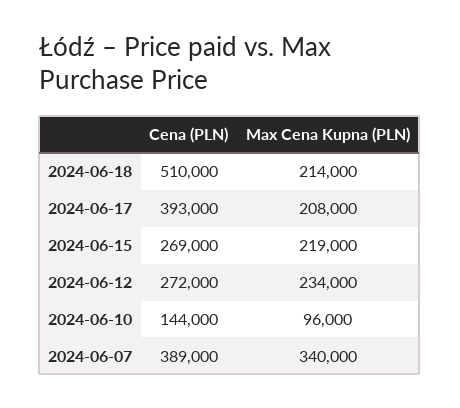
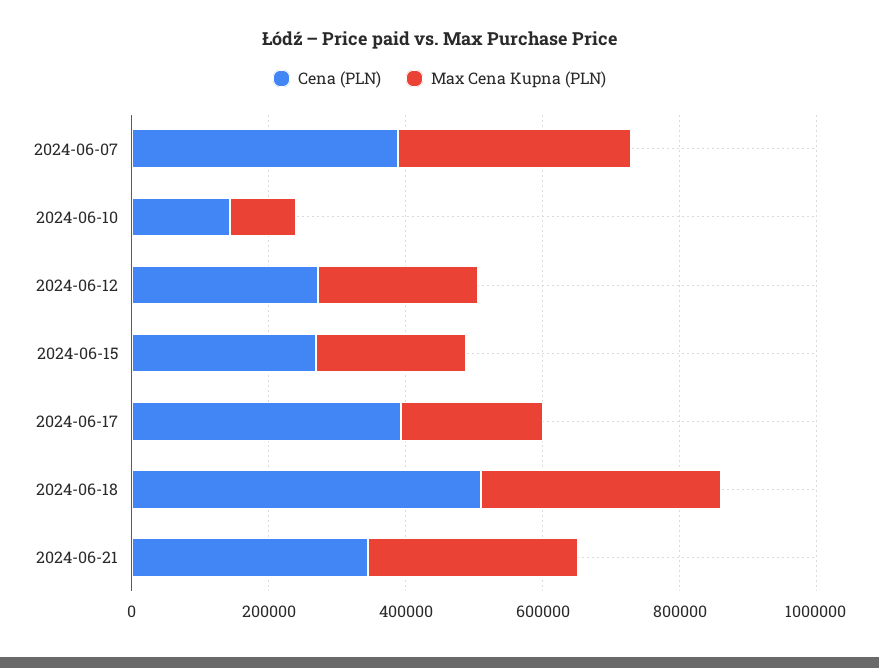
Max Cena Kupna (PLN), 2024-06-18: 214000 -> 350000
Cena (PLN), 2024-06-21: none -> 350000
Max Cena Kupna (PLN), 2024-06-21: none -> 300000

